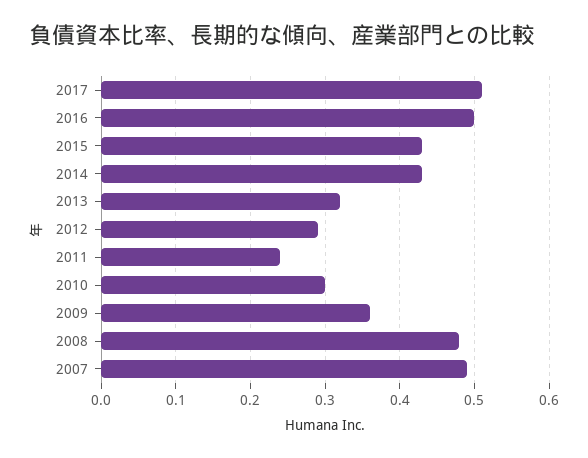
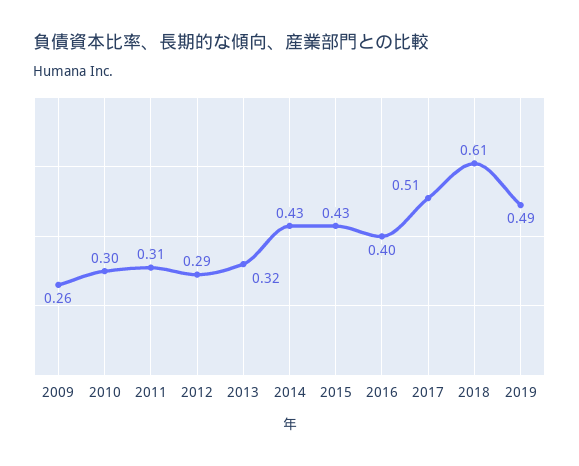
2016: 0.5 -> 0.4
2011: 0.24 -> 0.31
2009: 0.36 -> 0.26
2008: 0.48 -> none
2007: 0.49 -> none
2018: none -> 0.61
2019: none -> 0.49

